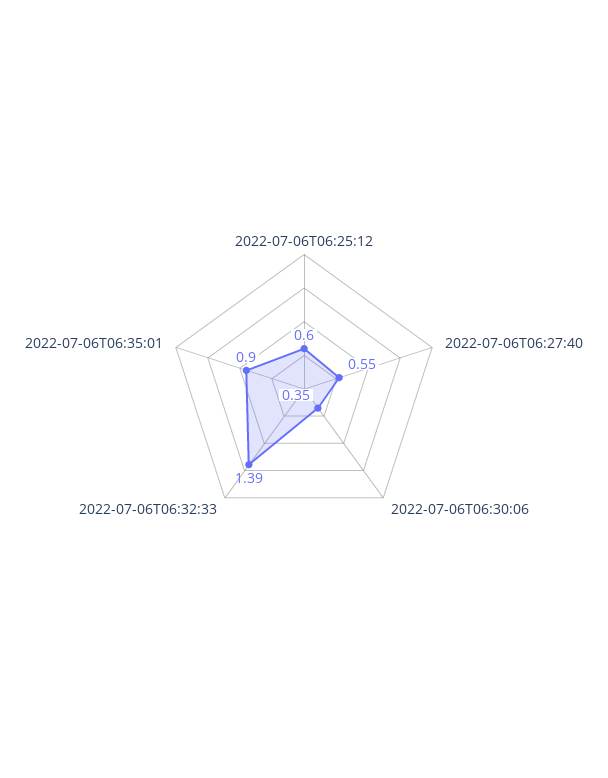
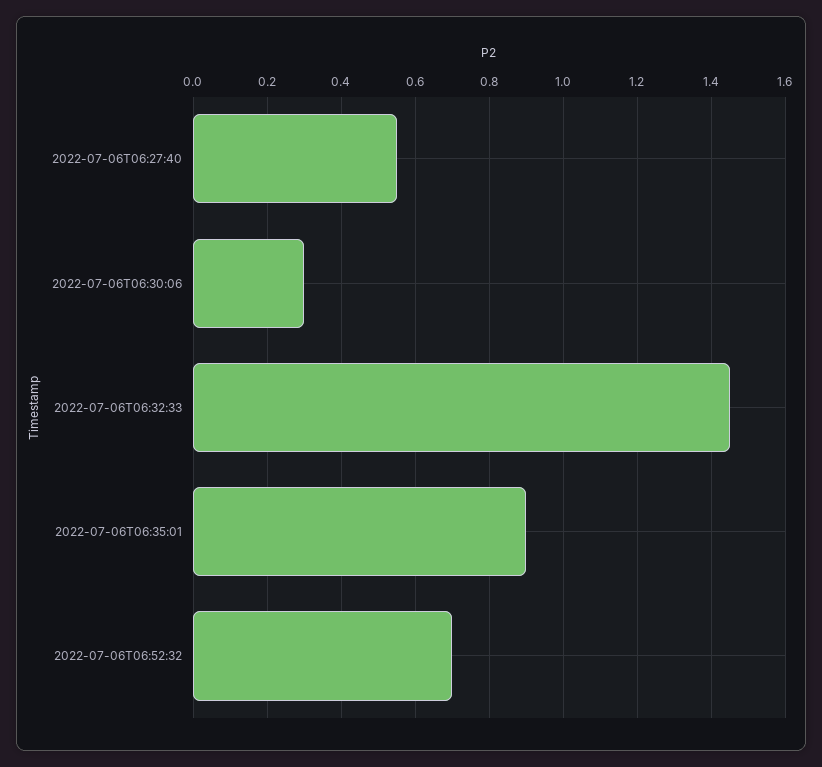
2022-07-06T06:25:12: 0.6 -> none
2022-07-06T06:30:06: 0.35 -> 0.3
2022-07-06T06:32:33: 1.39 -> 1.45
2022-07-06T06:52:32: none -> 0.7

